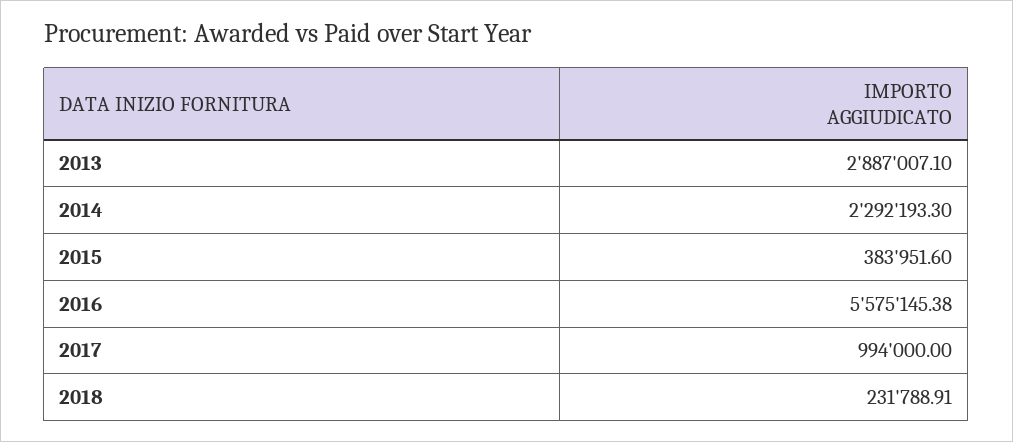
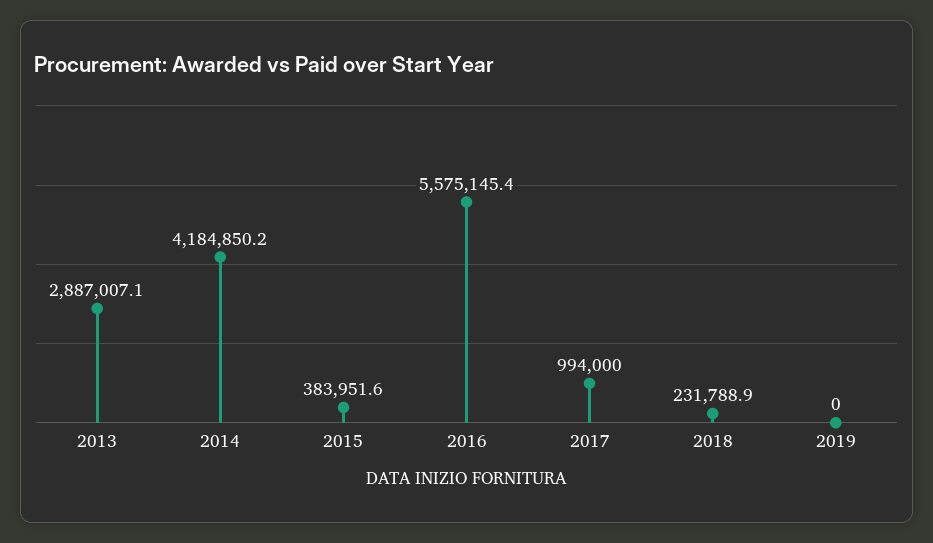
2014: 2292193.3 -> 4184850.2
2019: none -> 0

